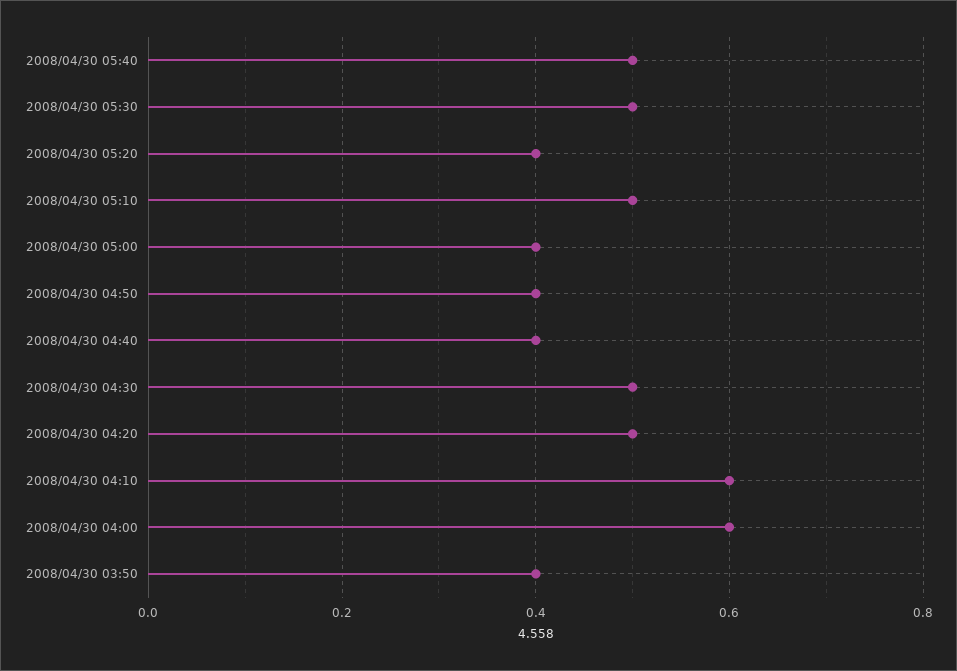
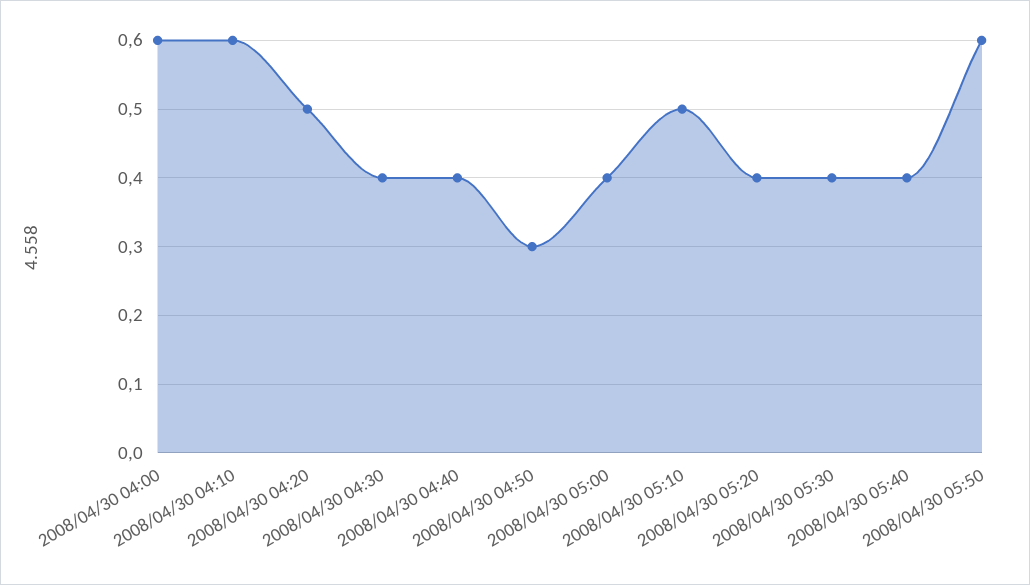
2008/04/30 05:40: 0.5 -> 0.4
2008/04/30 05:30: 0.5 -> 0.4
2008/04/30 04:50: 0.4 -> 0.3
2008/04/30 04:30: 0.5 -> 0.4
2008/04/30 03:50: 0.4 -> none
2008/04/30 05:50: none -> 0.6

